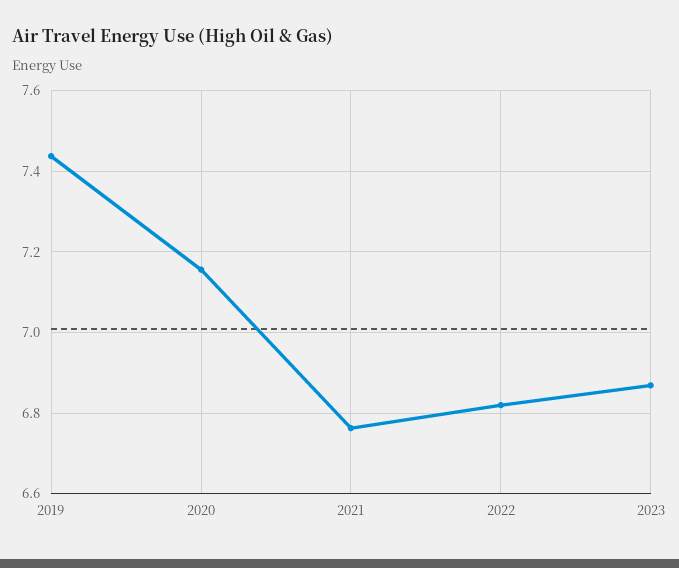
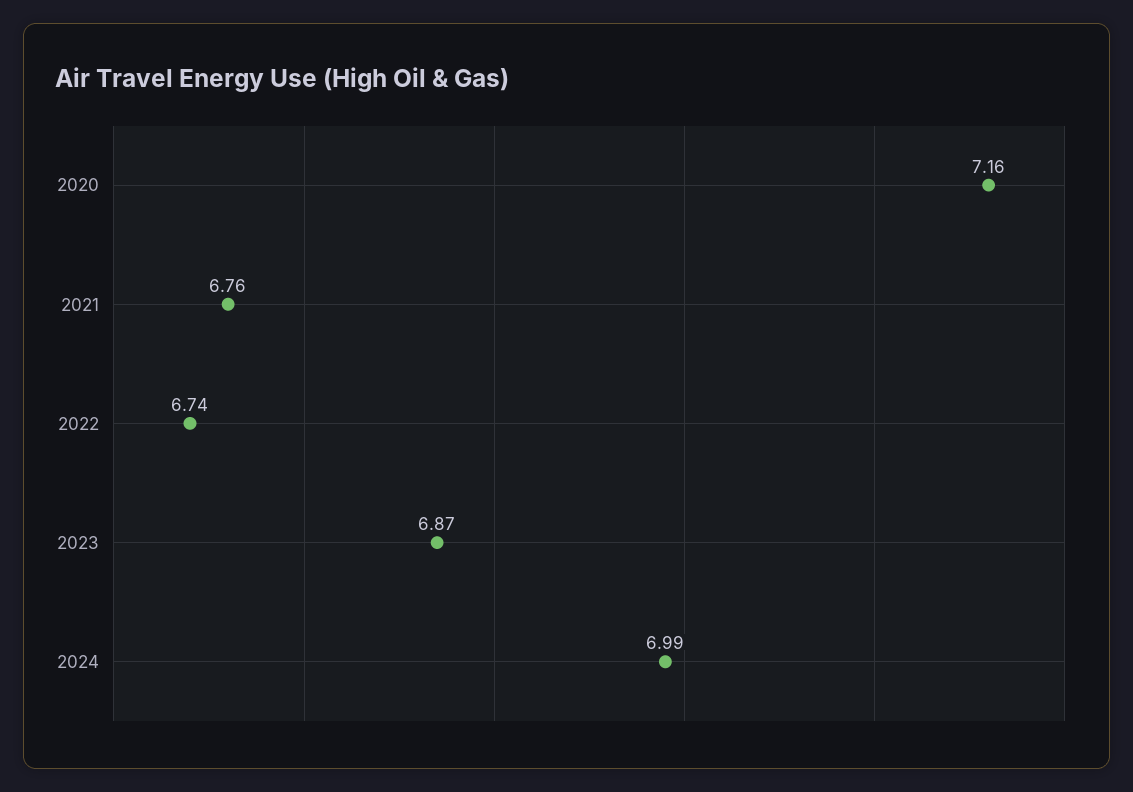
2019: 7.44 -> none
2022: 6.82 -> 6.74
2024: none -> 6.99

